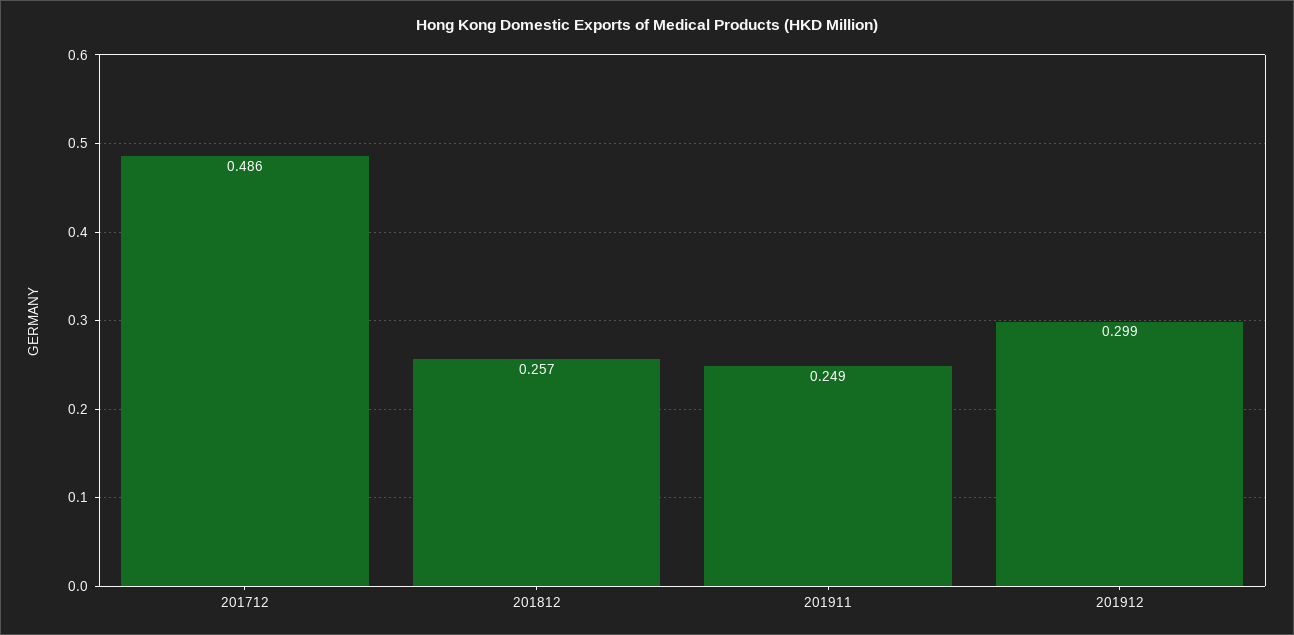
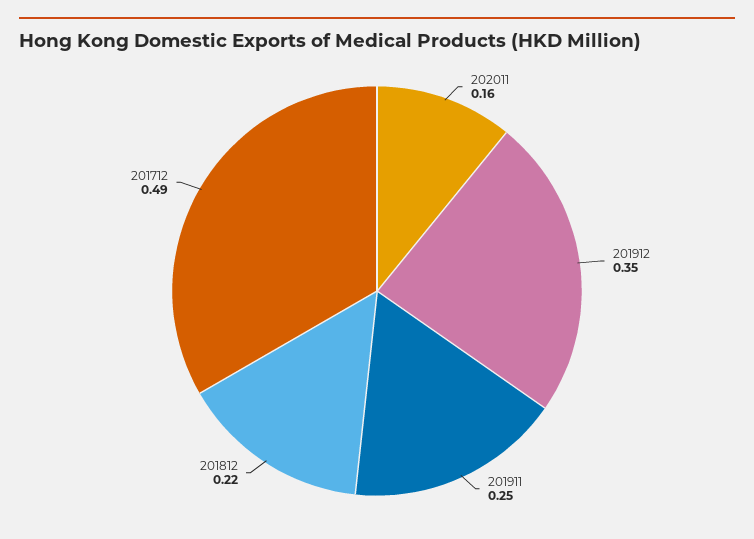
201812: 0.257 -> 0.22
201912: 0.299 -> 0.35
202011: none -> 0.16

